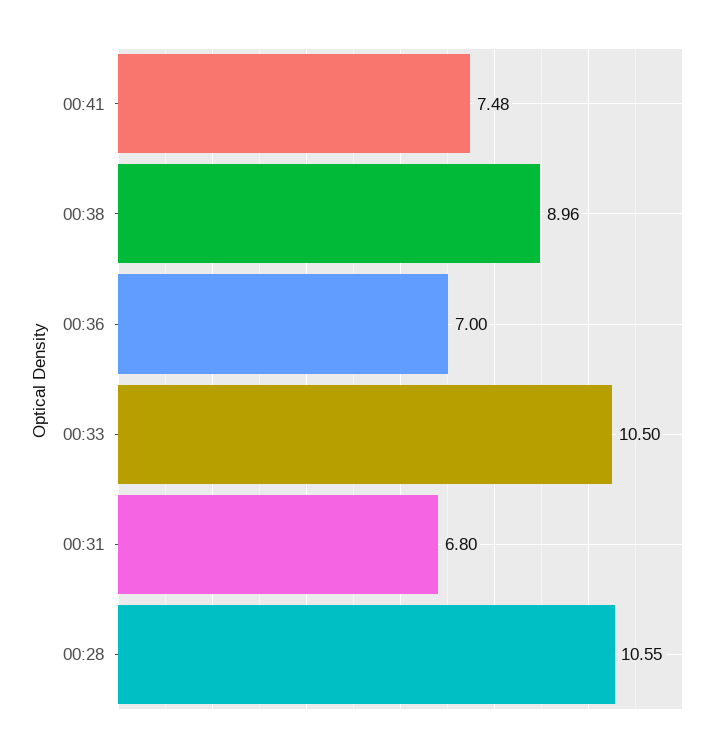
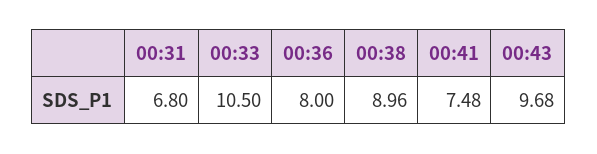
00:36: 7 -> 8
00:28: 10.55 -> none
00:43: none -> 9.68

